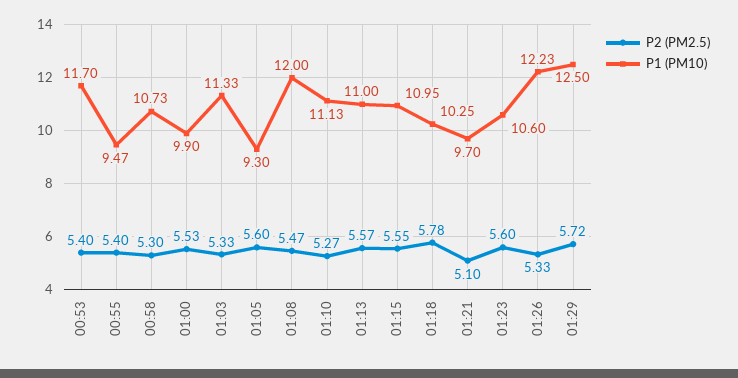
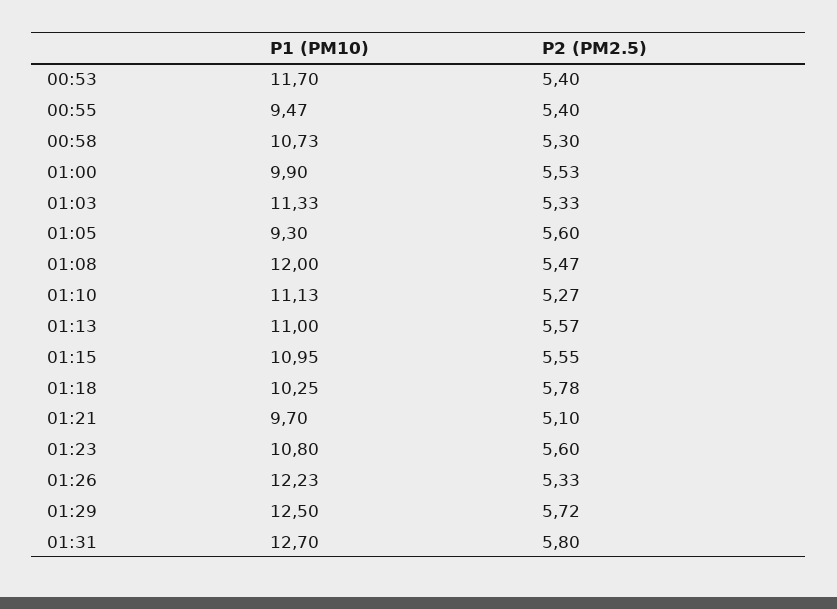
P1 (PM10), 01:23: 10.6 -> 10.8
P1 (PM10), 01:31: none -> 12.7
P2 (PM2.5), 01:31: none -> 5.8

